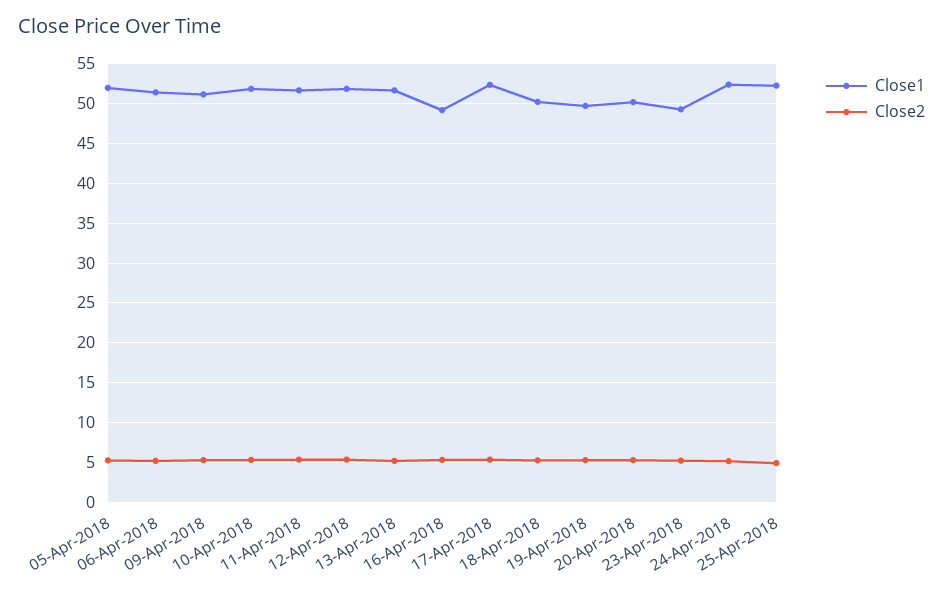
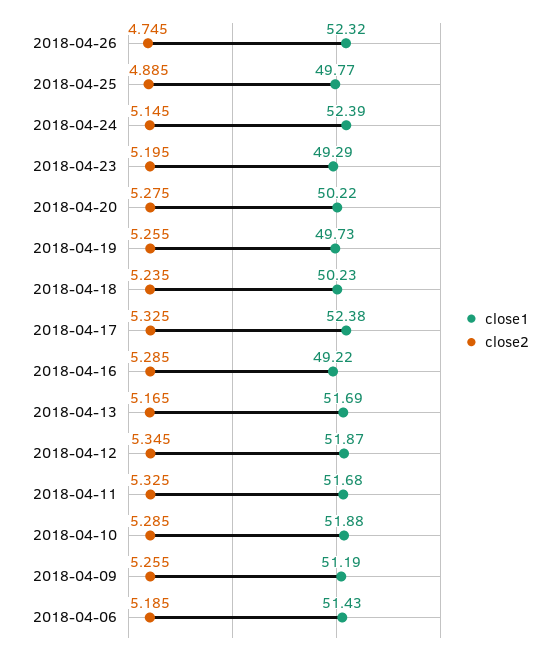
Close1, 05-Apr-2018: 52 -> none
Close2, 05-Apr-2018: 5 -> none
Close1, 25-Apr-2018: 52 -> 49.77
Close1, 2018-04-26: none -> 52.32
Close2, 2018-04-26: none -> 4.745

